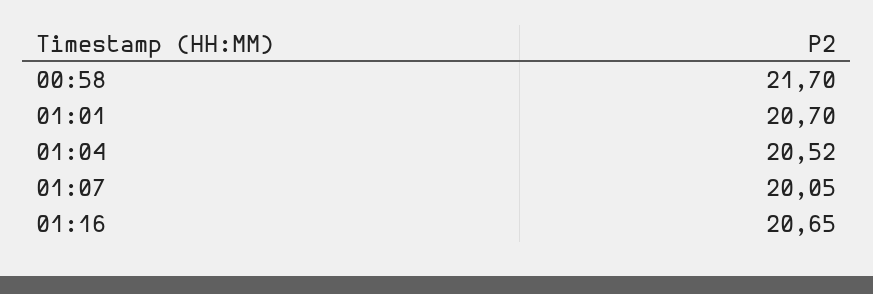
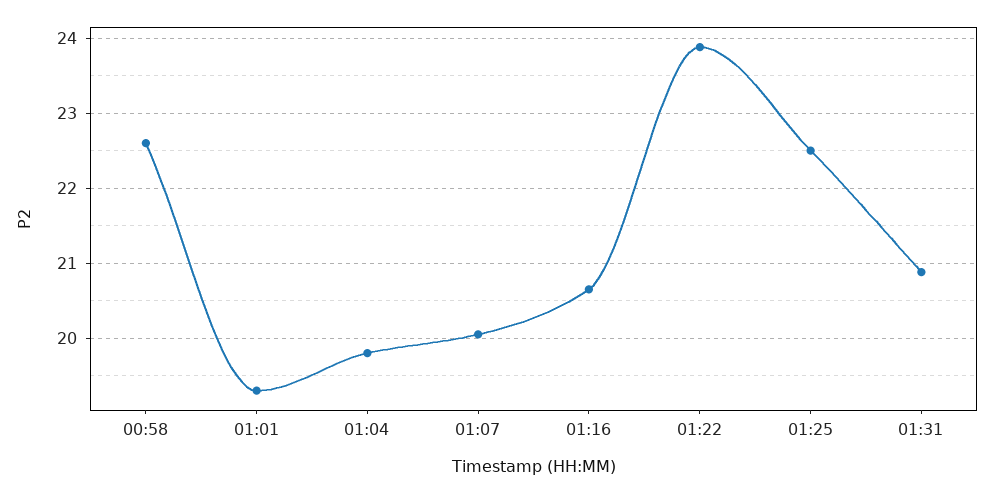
00:58: 21.7 -> 22.6
01:01: 20.7 -> 19.3
01:04: 20.52 -> 19.8
01:22: none -> 23.9
01:25: none -> 22.5
01:31: none -> 20.9

